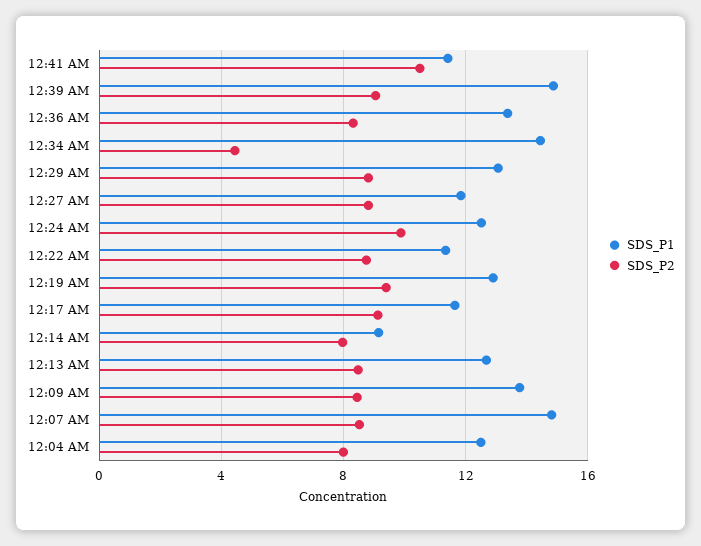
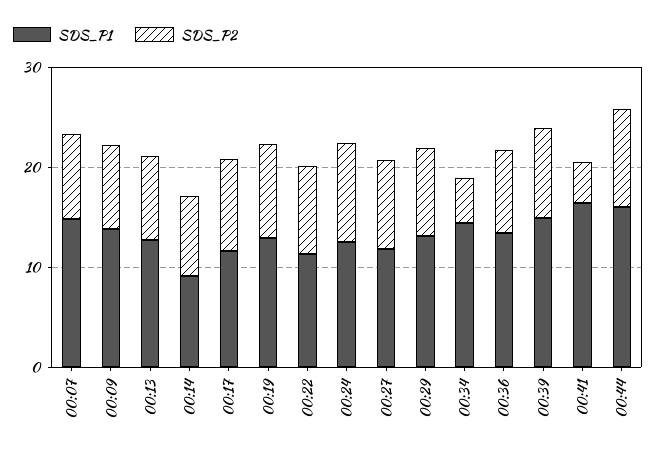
SDS_P1, 12:41 AM: 11.5 -> 16
SDS_P2, 12:41 AM: 10.5 -> 4
SDS_P1, 12:04 AM: 12.5 -> none
SDS_P2, 12:04 AM: 8 -> none
SDS_P1, 00:44: none -> 16
SDS_P2, 00:44: none -> 10

